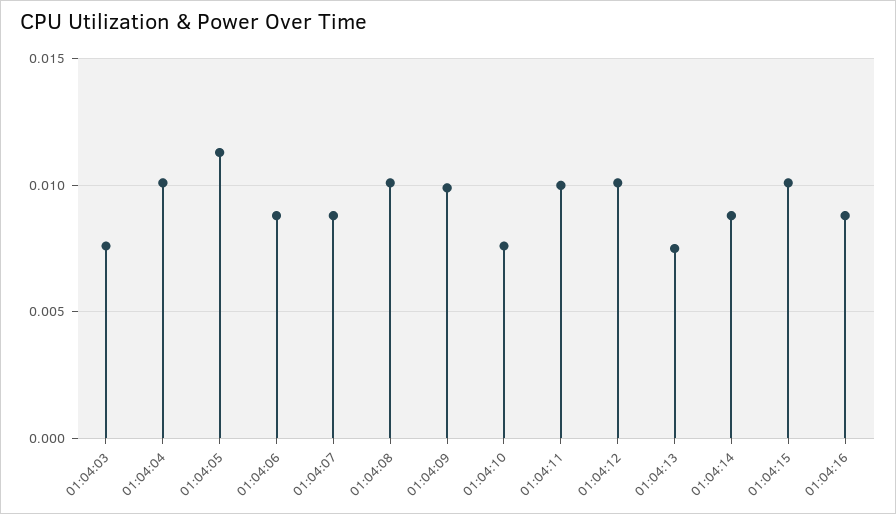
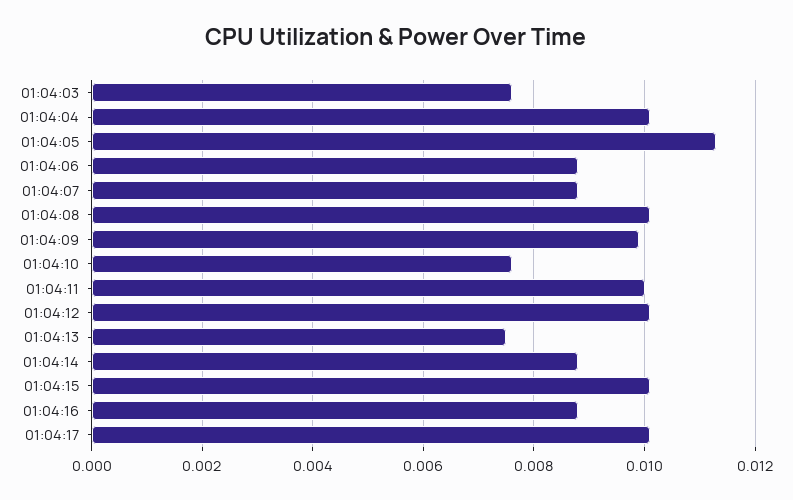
01:04:17: none -> 0.01

